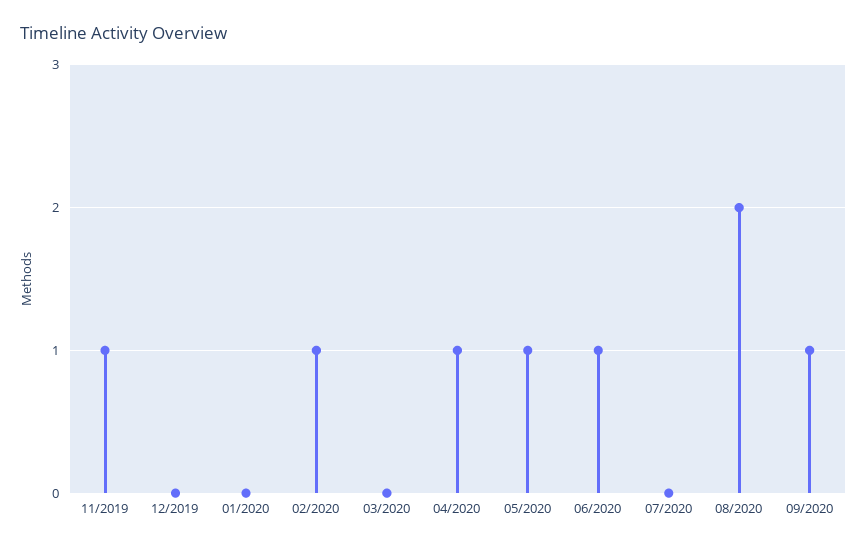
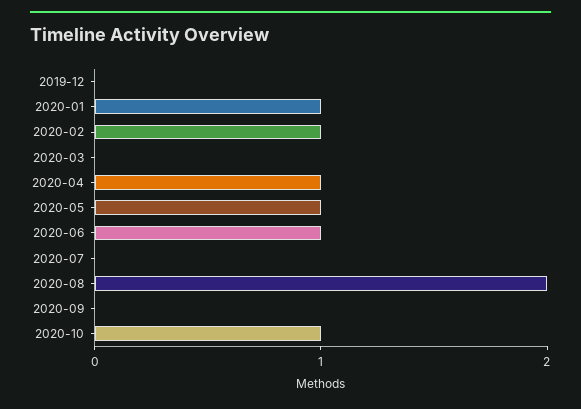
11/2019: 1 -> none
01/2020: 0 -> 1
09/2020: 1 -> 0
2020-10: none -> 1

